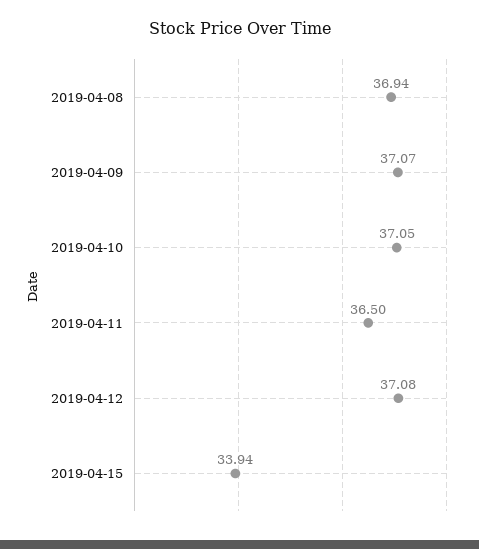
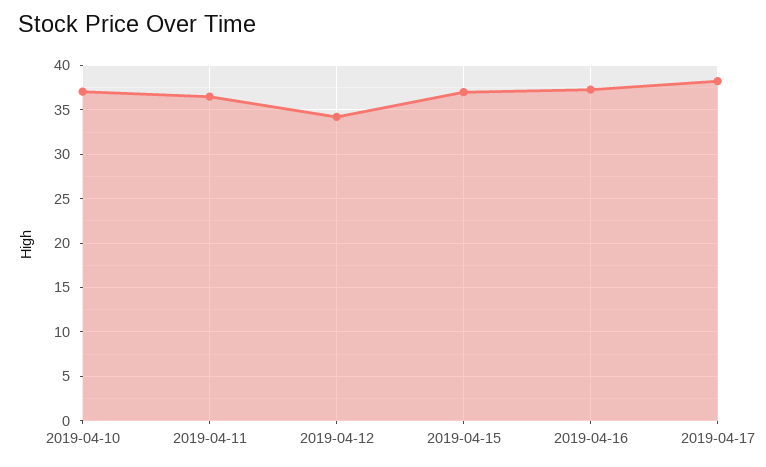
2019-04-08: 36.94 -> none
2019-04-09: 37.07 -> none
2019-04-12: 37.08 -> 34
2019-04-15: 33.94 -> 37
2019-04-16: none -> 37
2019-04-17: none -> 38

